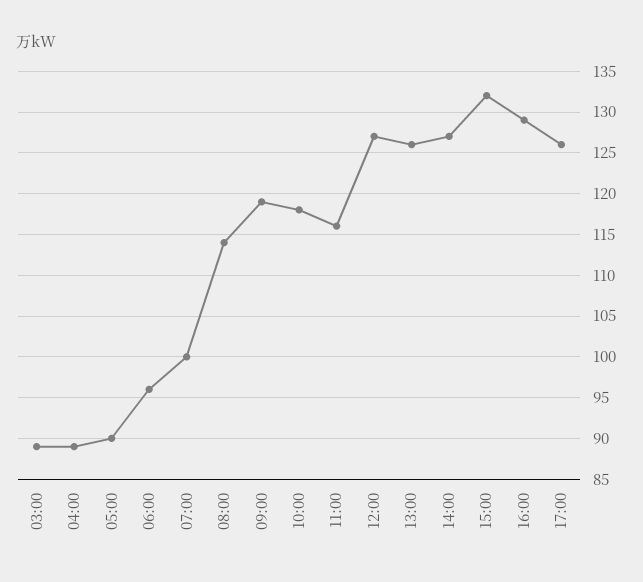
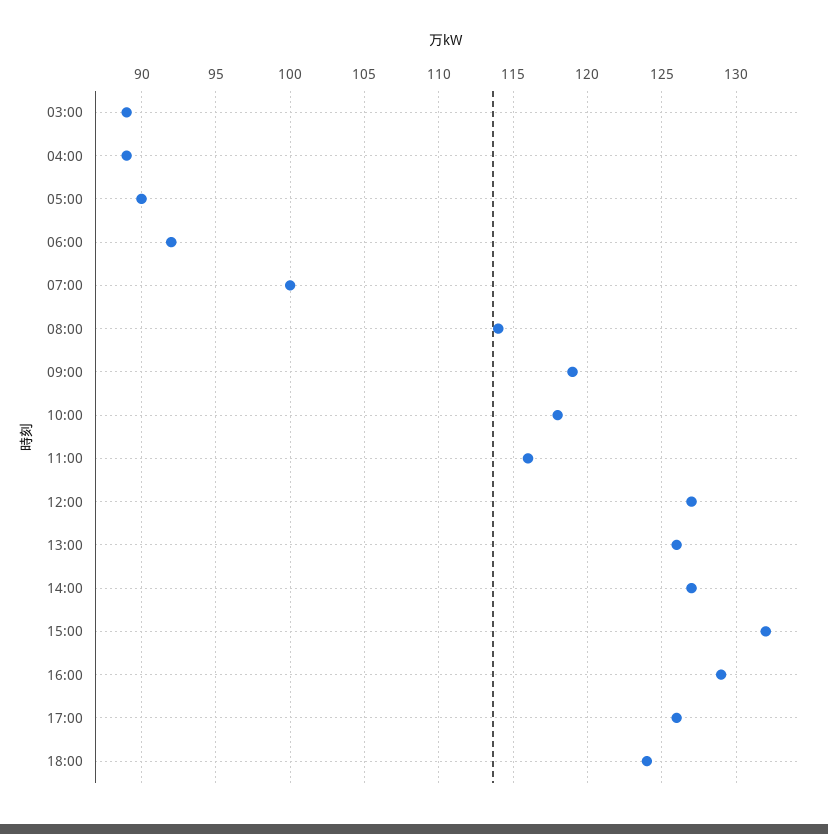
06:00: 96 -> 92
18:00: none -> 124

